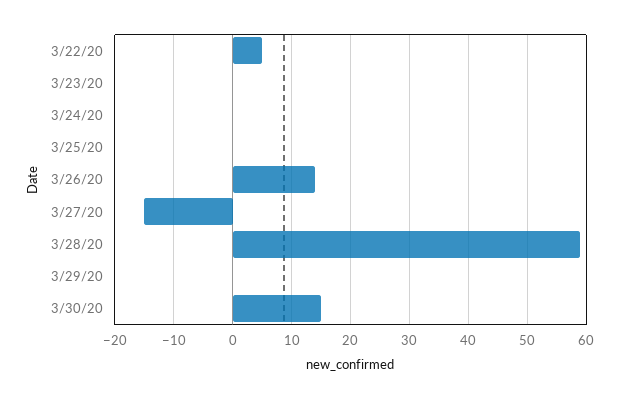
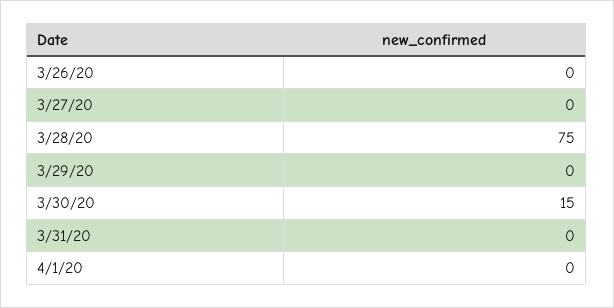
3/22/20: 5 -> none
3/23/20: 0 -> none
3/24/20: 0 -> none
3/25/20: 0 -> none
3/26/20: 15 -> 0
3/27/20: -15 -> 0
3/28/20: 60 -> 75
3/31/20: none -> 0
4/1/20: none -> 0

